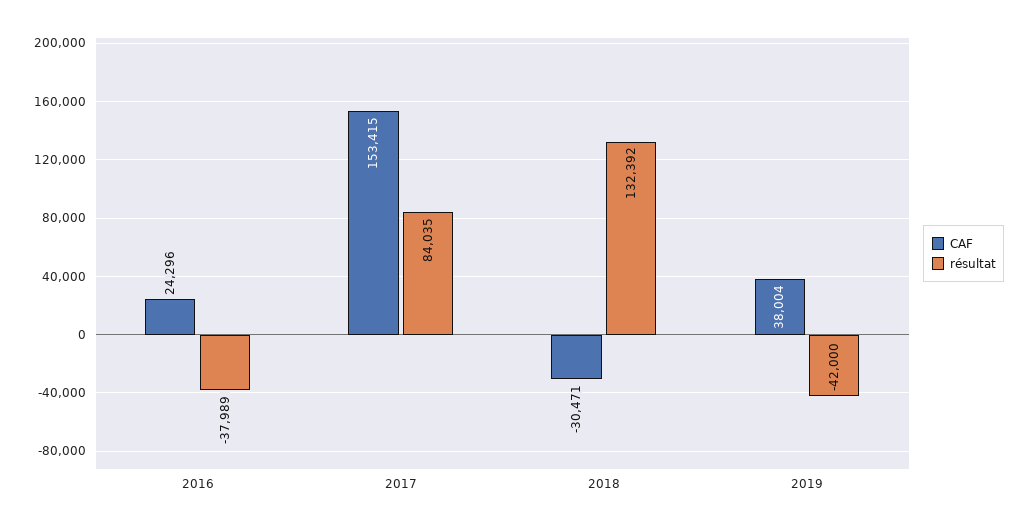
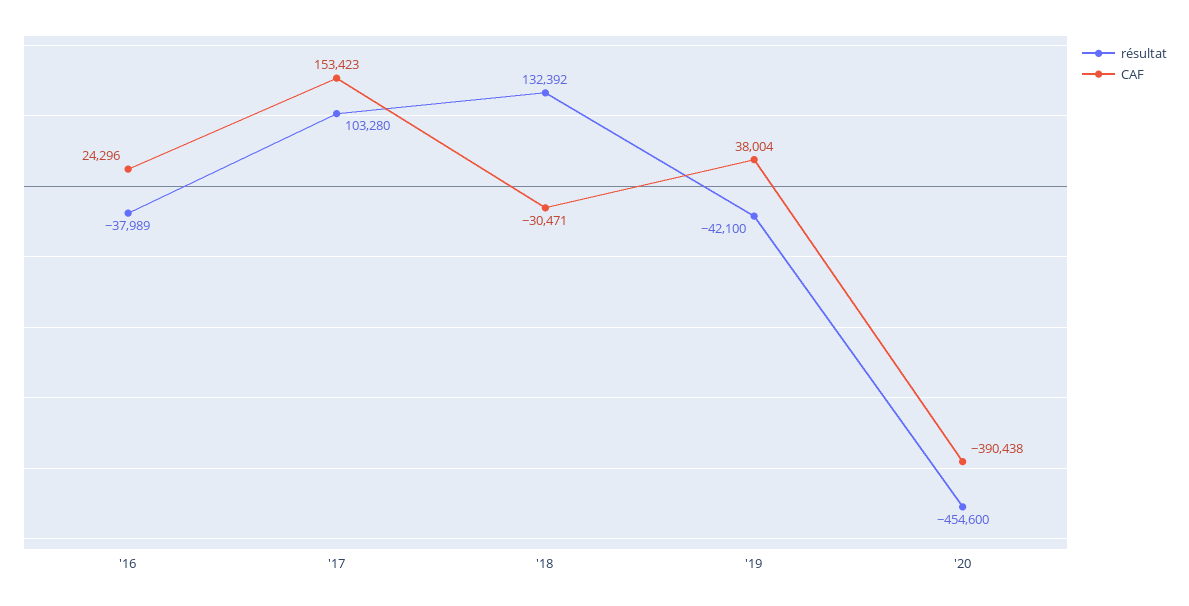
CAF, 2017: 153415 -> 153423
résultat, 2017: 84035 -> 103280
résultat, 2019: -42000 -> -42100
résultat, '20: none -> -454600
CAF, '20: none -> -390438

